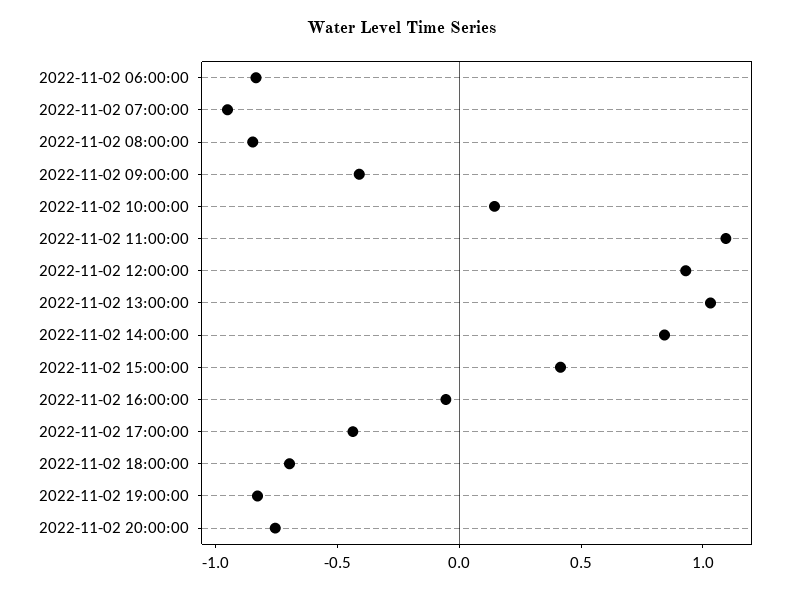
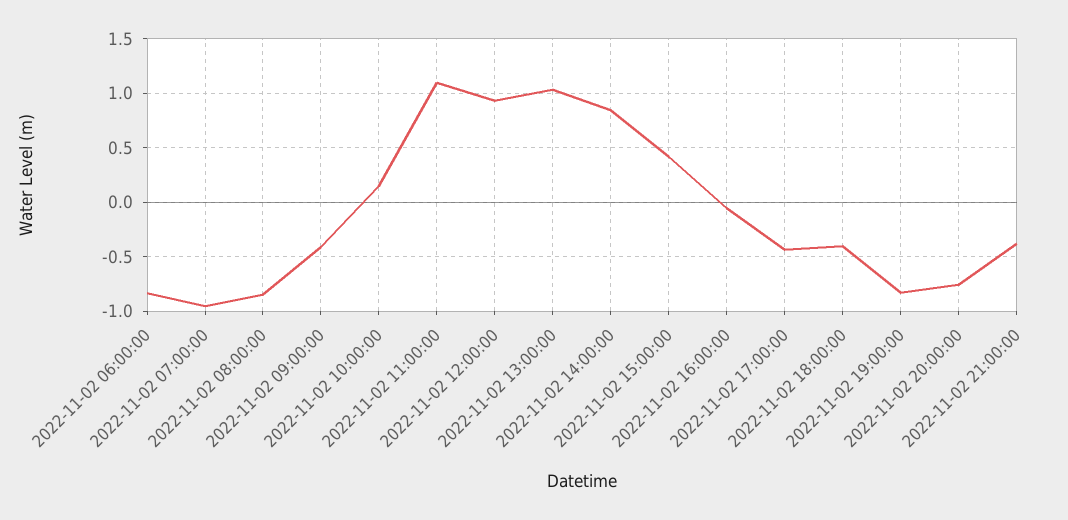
2022-11-02 18:00:00: -0.7 -> -0.4
2022-11-02 21:00:00: none -> -0.4

